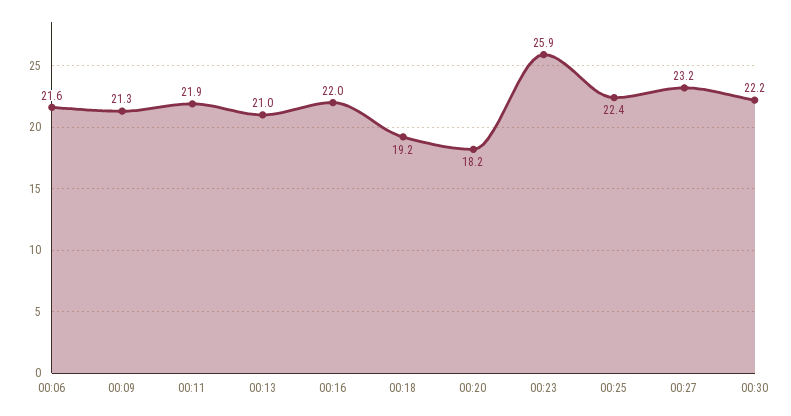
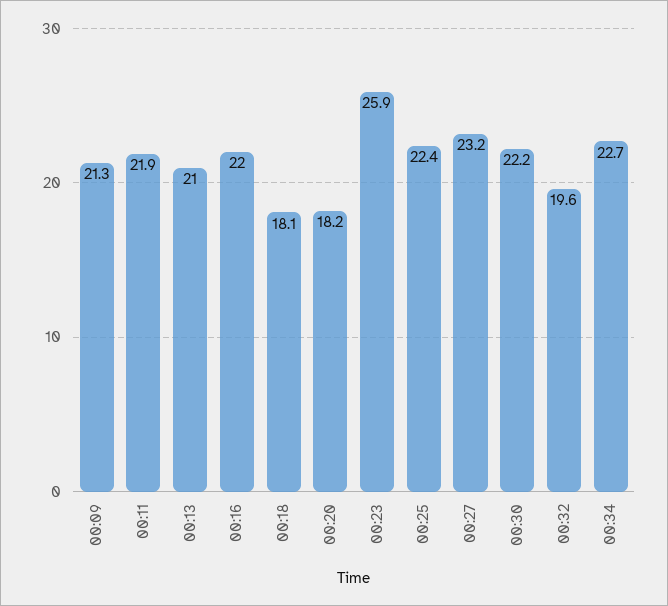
00:06: 21.6 -> none
00:18: 19.2 -> 18.1
00:32: none -> 19.6
00:34: none -> 22.7

